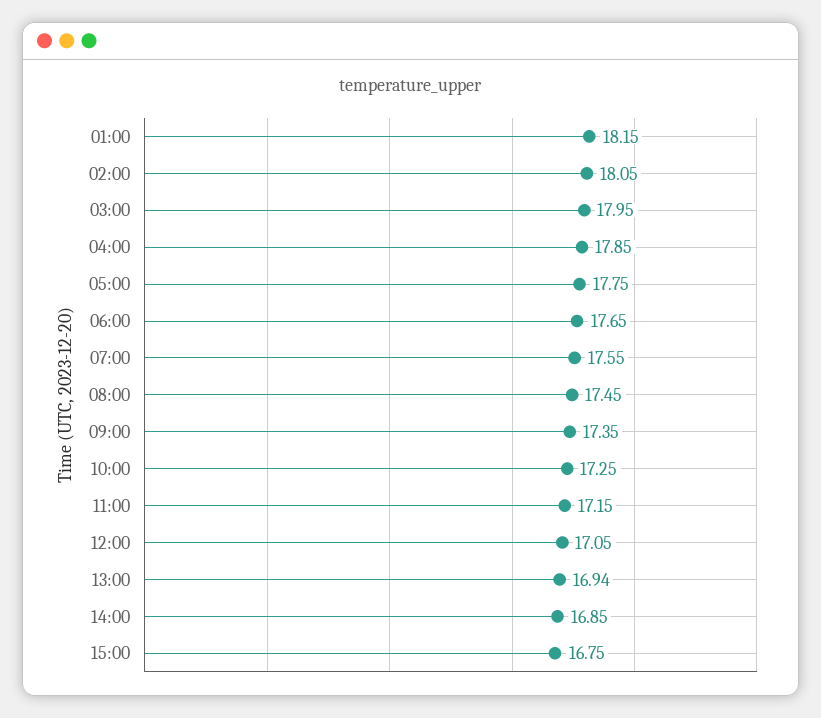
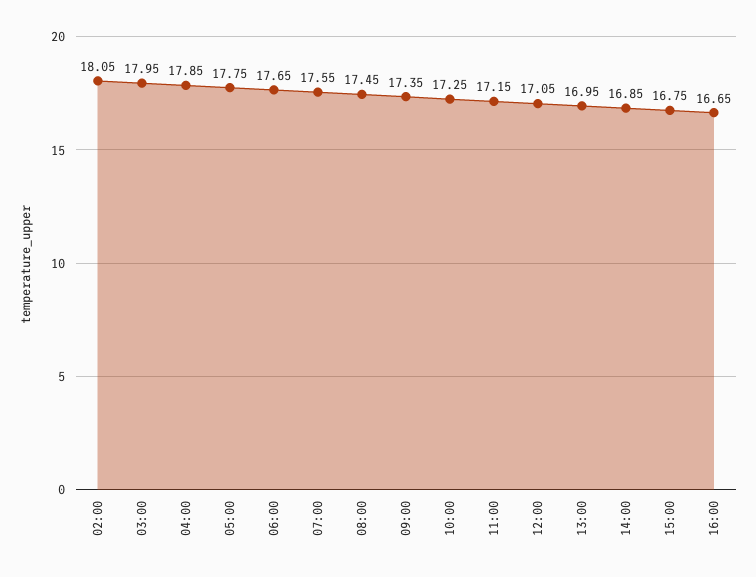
01:00: 18.15 -> none
13:00: 16.94 -> 16.95
16:00: none -> 16.65

